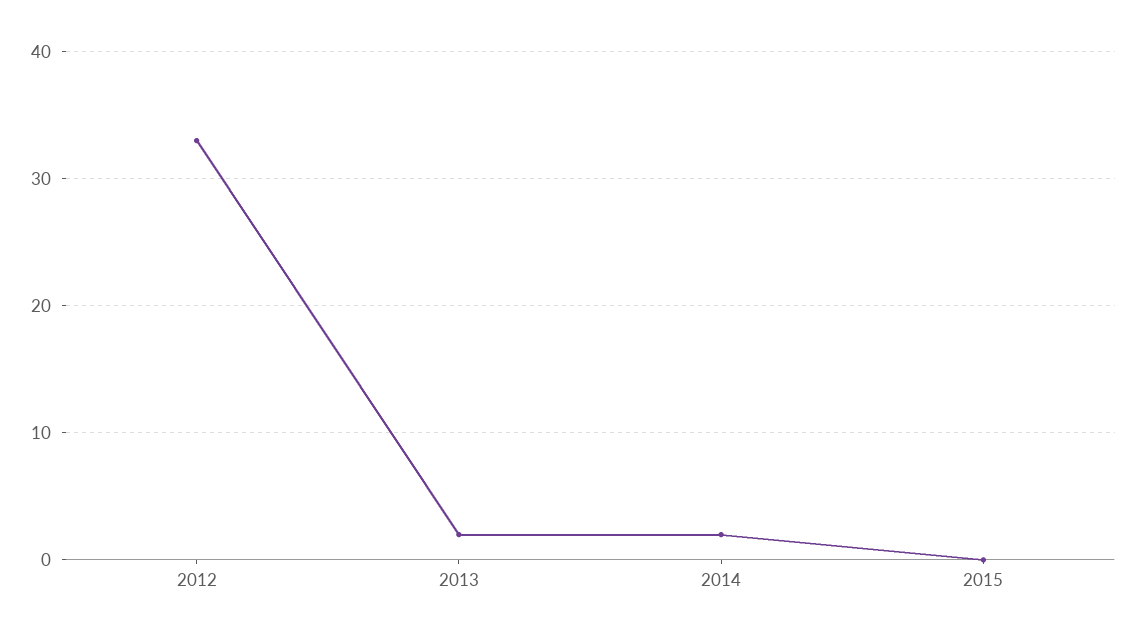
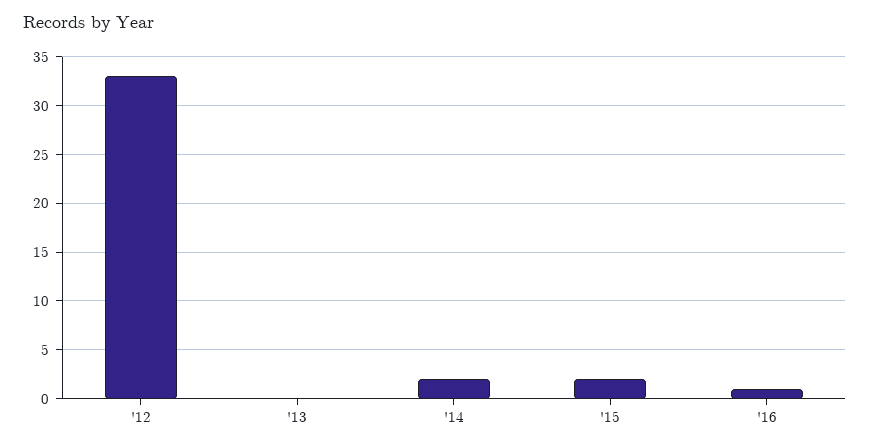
2013: 2 -> 0
2015: 0 -> 2
'16: none -> 1

